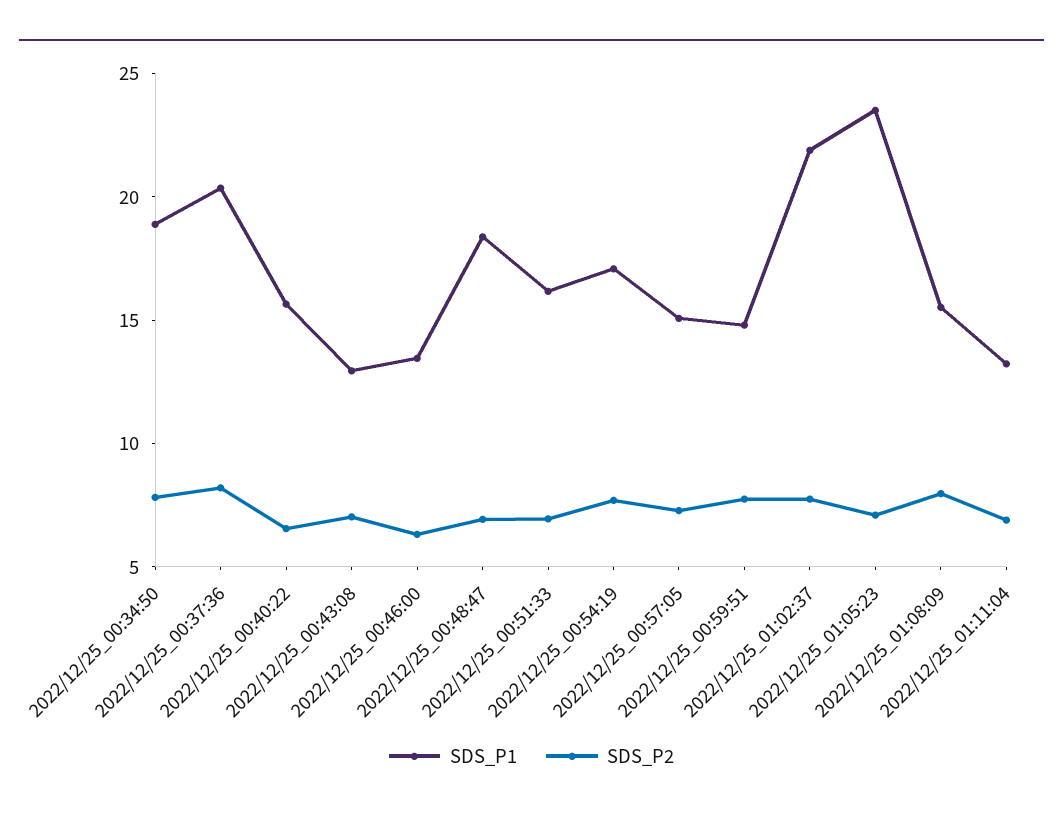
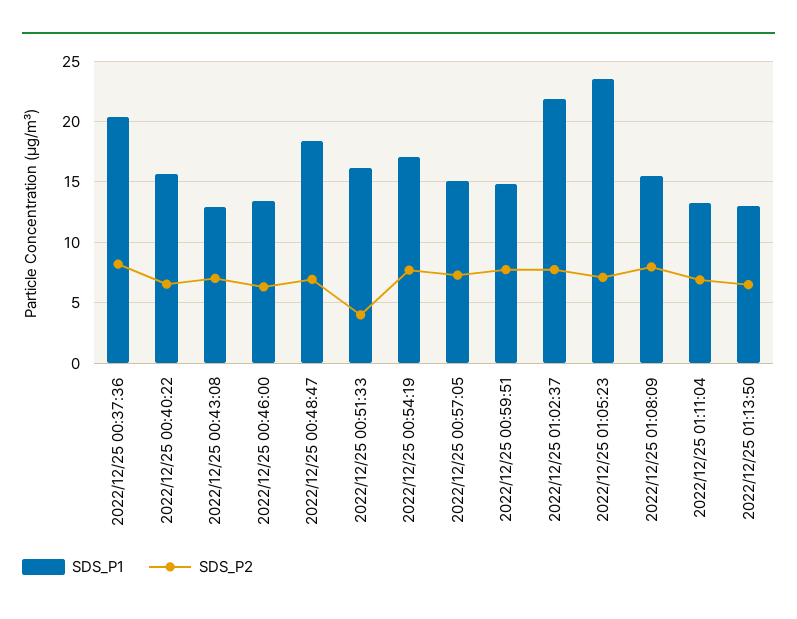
SDS_P1, 2022/12/25_00:34:50: 19 -> none
SDS_P2, 2022/12/25_00:34:50: 8 -> none
SDS_P2, 2022/12/25_00:51:33: 7 -> 4
SDS_P1, 2022/12/25 01:13:50: none -> 13
SDS_P2, 2022/12/25 01:13:50: none -> 6.5

